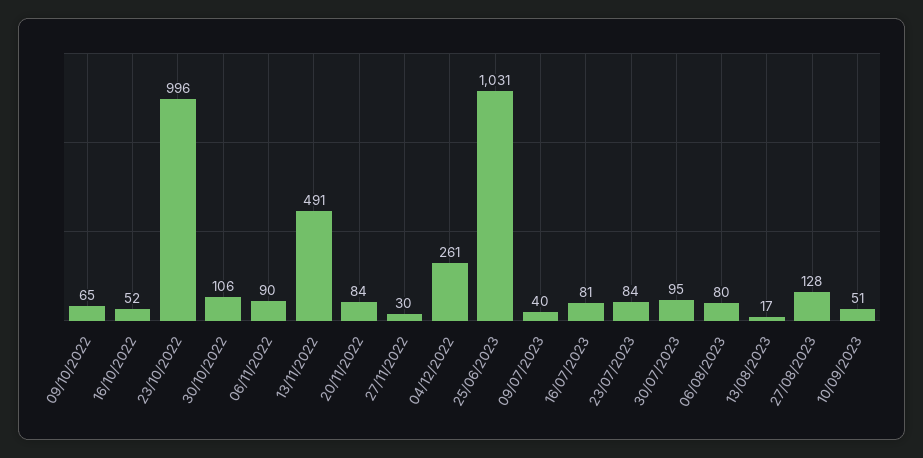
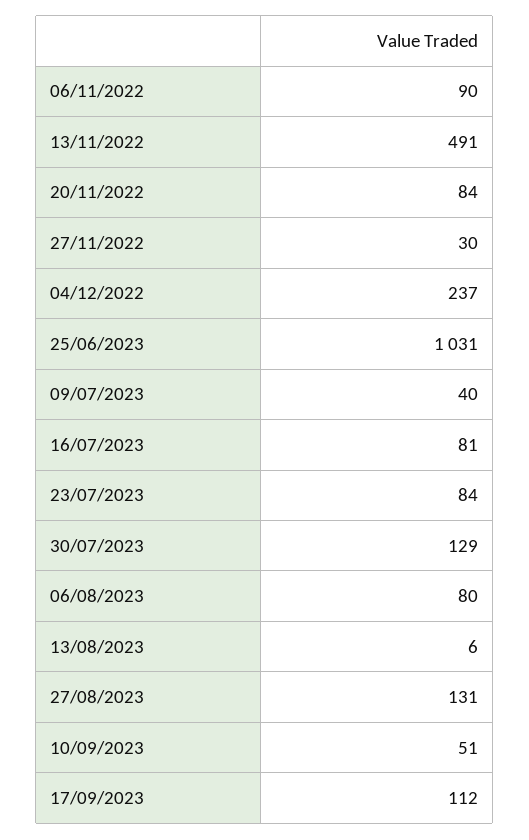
09/10/2022: 65 -> none
16/10/2022: 52 -> none
23/10/2022: 996 -> none
30/10/2022: 106 -> none
04/12/2022: 261 -> 237
30/07/2023: 95 -> 129
13/08/2023: 17 -> 6
27/08/2023: 128 -> 131
17/09/2023: none -> 112

